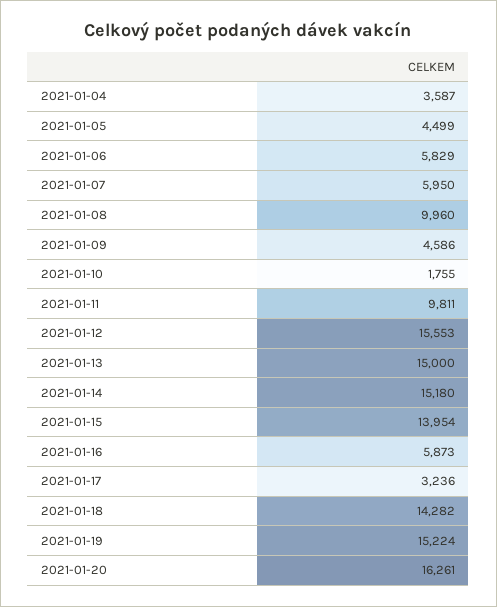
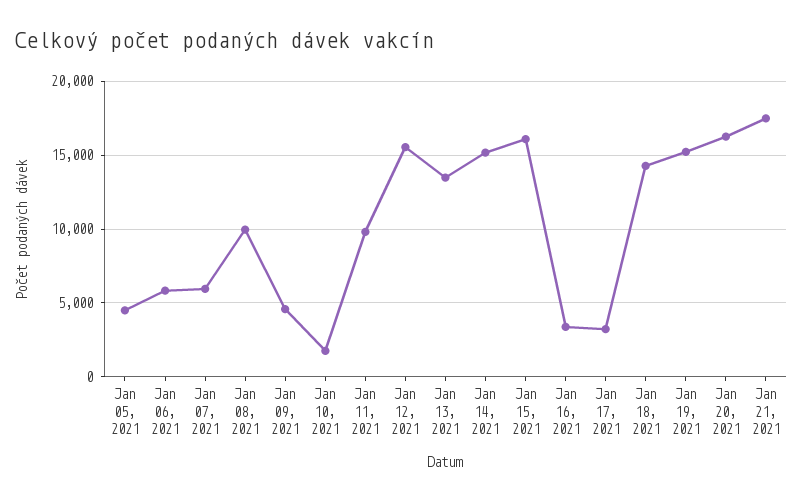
2021-01-04: 3587 -> none
2021-01-13: 15000 -> 13500
2021-01-15: 13954 -> 16000
2021-01-16: 5873 -> 3500
Jan 21, 2021: none -> 17500

